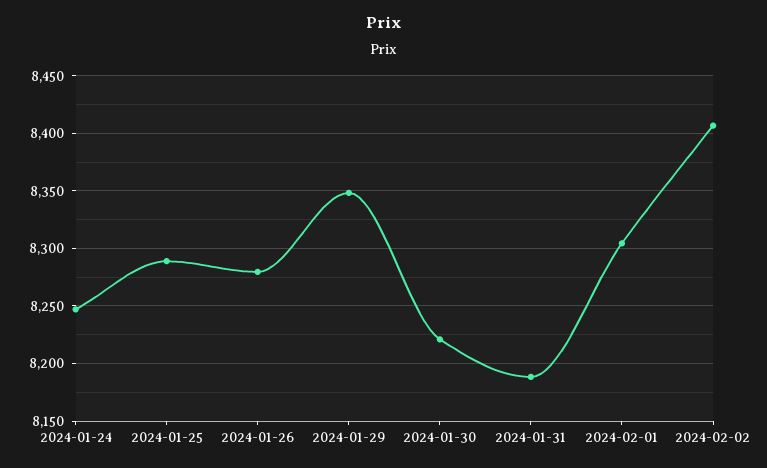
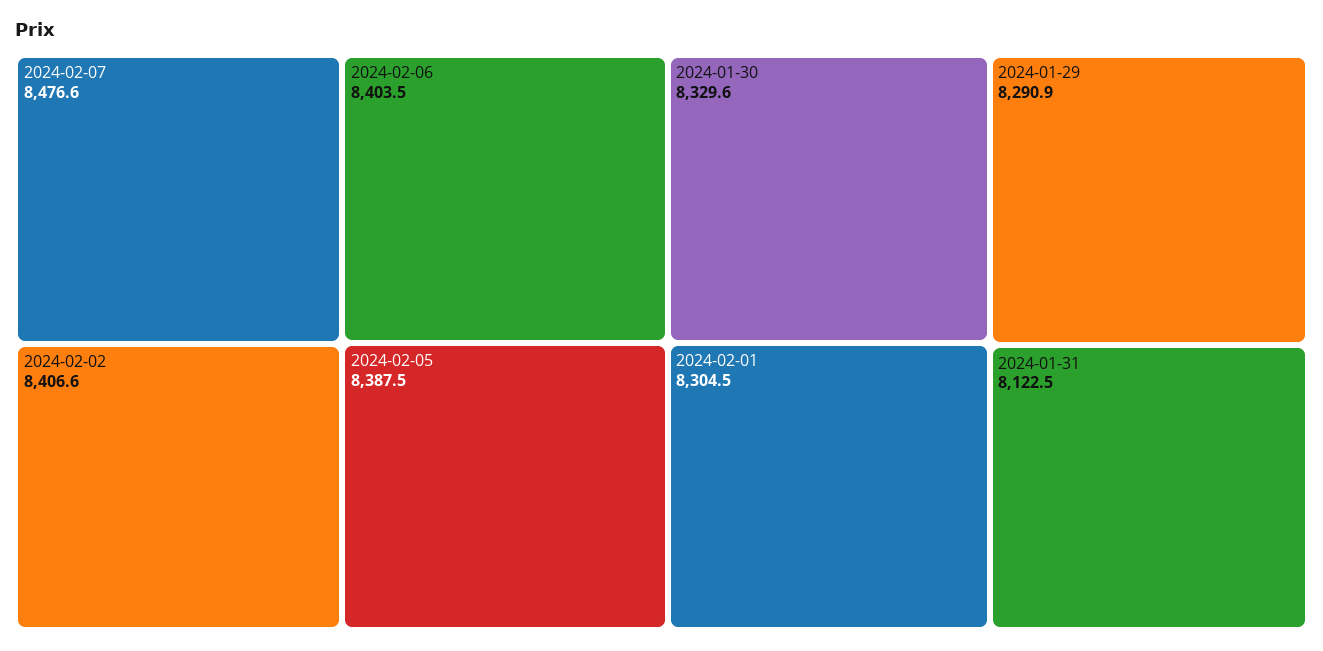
2024-01-24: 8250 -> none
2024-01-25: 8290 -> none
2024-01-26: 8280 -> none
2024-01-29: 8350 -> 8290.9
2024-01-30: 8220 -> 8329.6
2024-01-31: 8190 -> 8122.5
2024-02-07: none -> 8476.6
2024-02-06: none -> 8403.5
2024-02-05: none -> 8387.5

